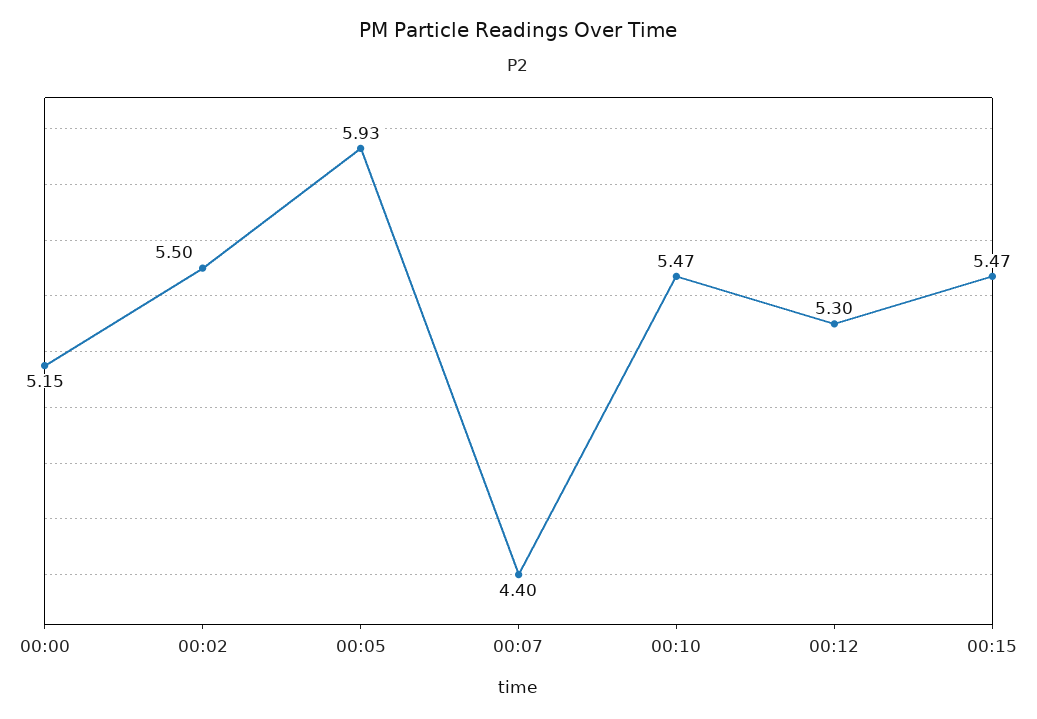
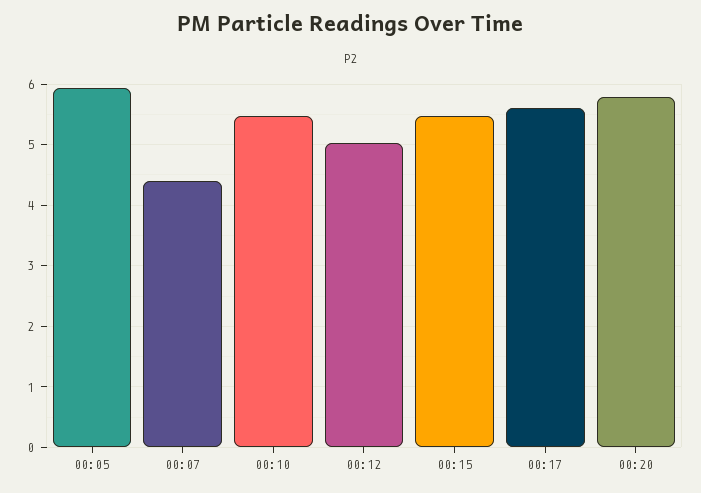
00:00: 5.15 -> none
00:02: 5.5 -> none
00:12: 5.3 -> 5
00:17: none -> 5.6
00:20: none -> 5.8

